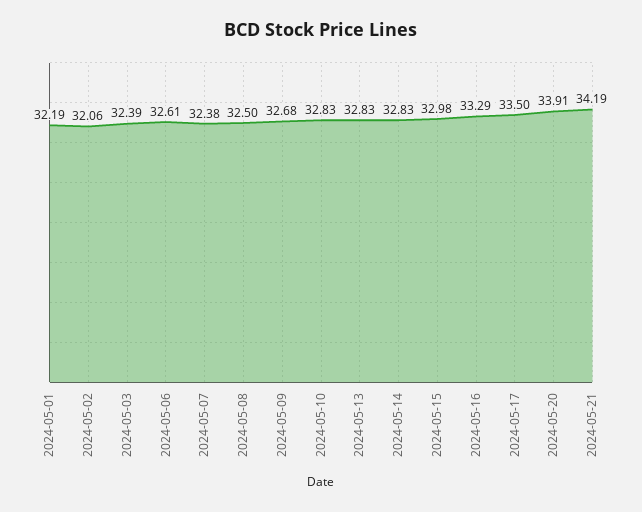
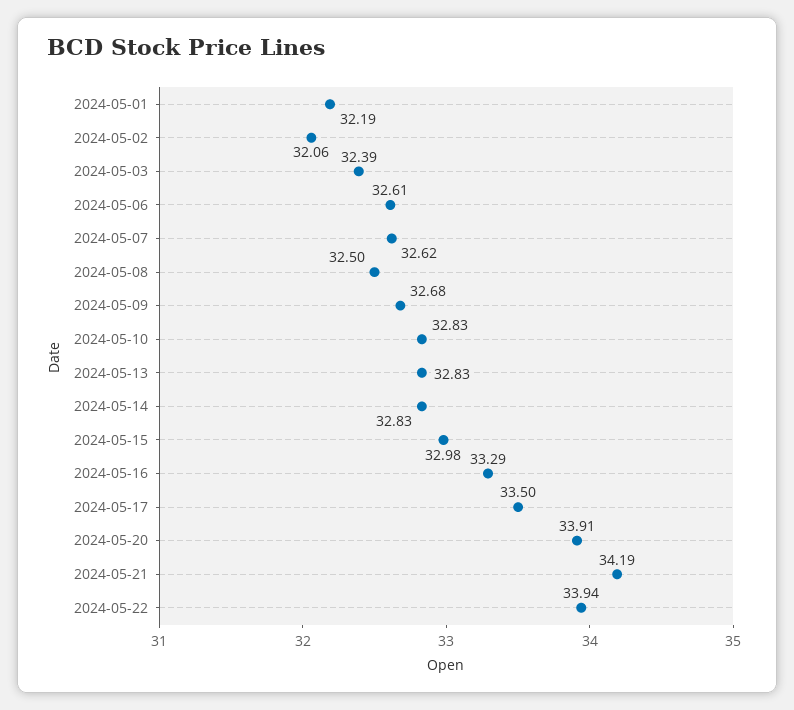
2024-05-07: 32.38 -> 32.62
2024-05-22: none -> 33.94

